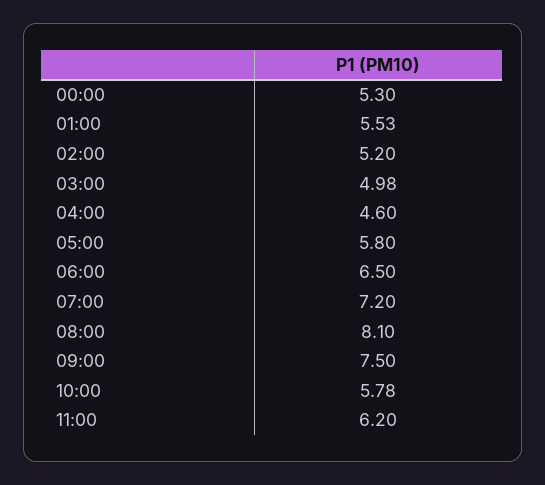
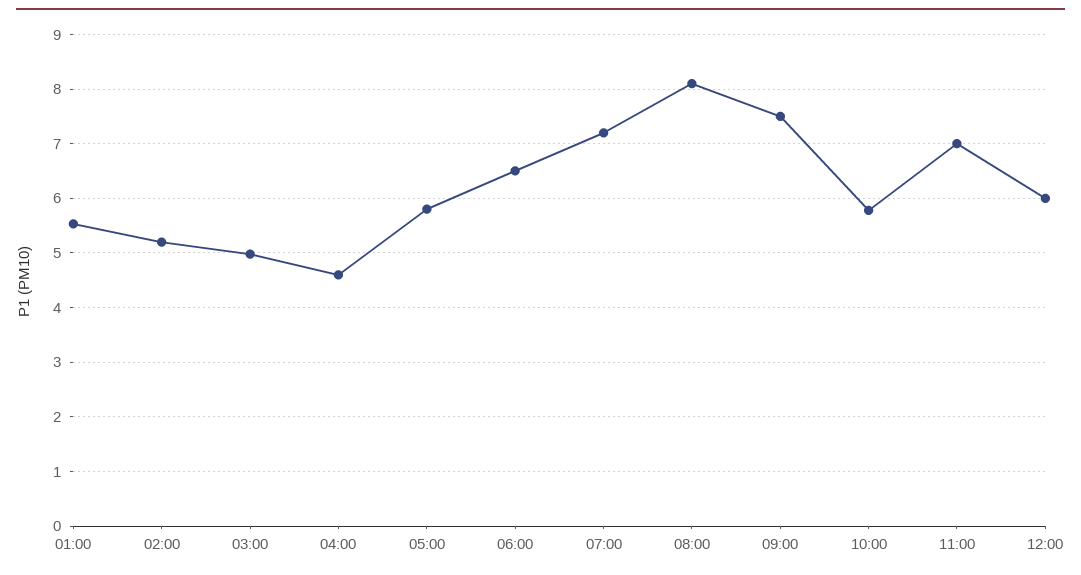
00:00: 5.3 -> none
11:00: 6.2 -> 7
12:00: none -> 6

